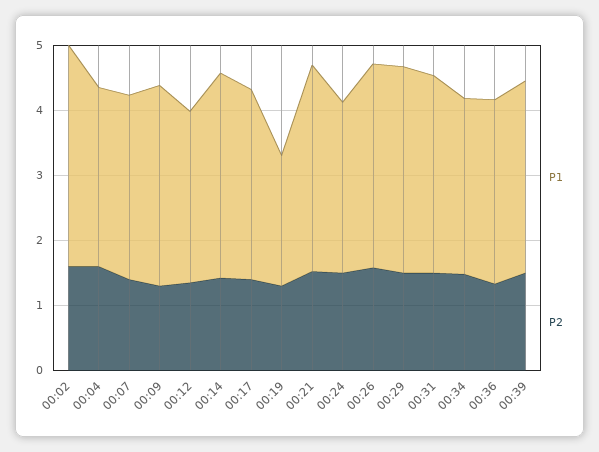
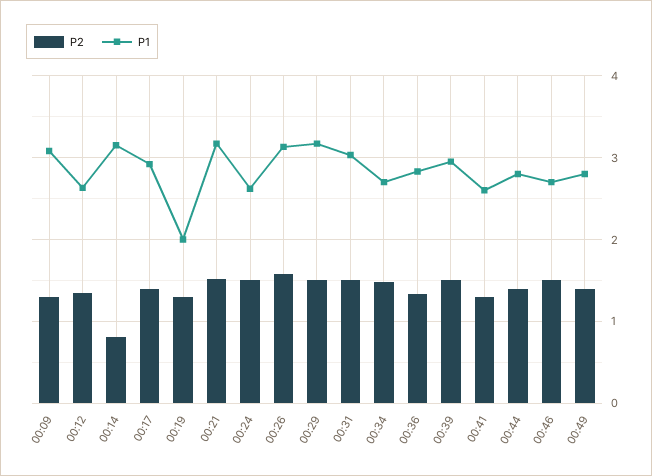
P1, 00:02: 3.4 -> none
P2, 00:02: 1.6 -> none
P1, 00:04: 2.8 -> none
P2, 00:04: 1.6 -> none
P1, 00:07: 2.8 -> none
P2, 00:07: 1.4 -> none
P2, 00:14: 1.4 -> 0.8
P2, 00:41: none -> 1.3
P1, 00:41: none -> 2.6
P2, 00:44: none -> 1.4
P1, 00:44: none -> 2.8
P2, 00:46: none -> 1.5
P1, 00:46: none -> 2.7
P2, 00:49: none -> 1.4
P1, 00:49: none -> 2.8

